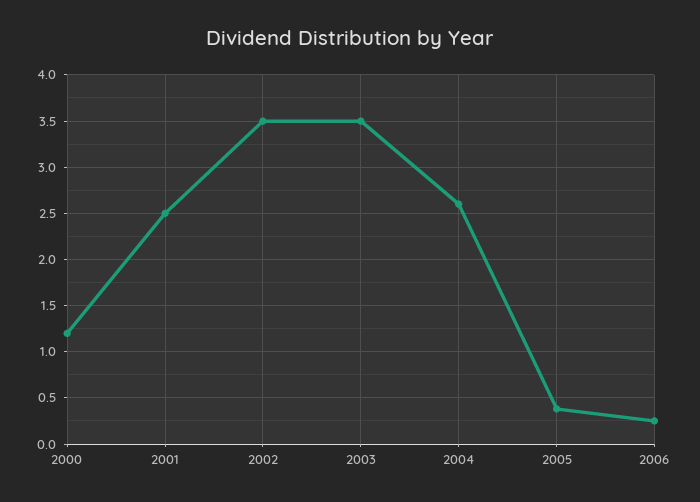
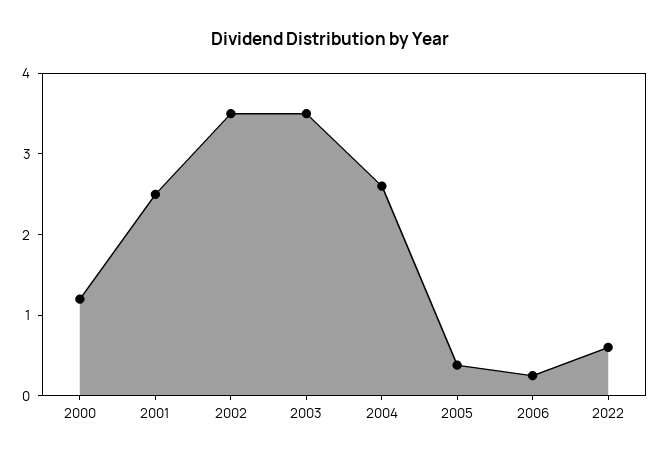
2022: none -> 0.6

